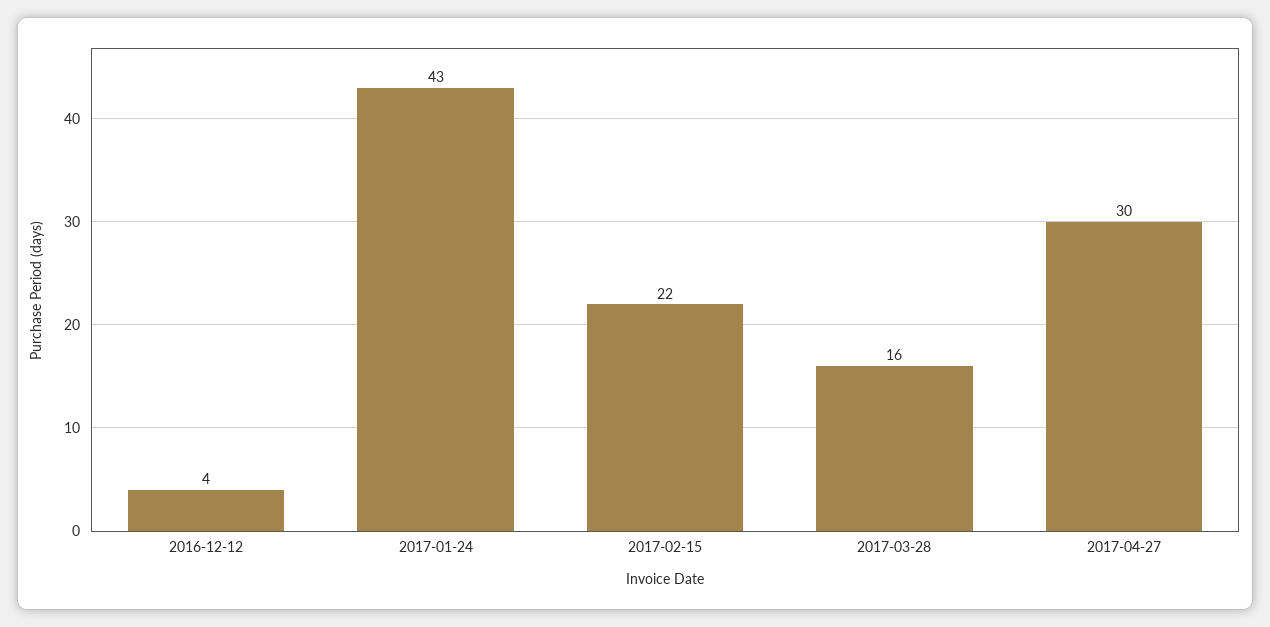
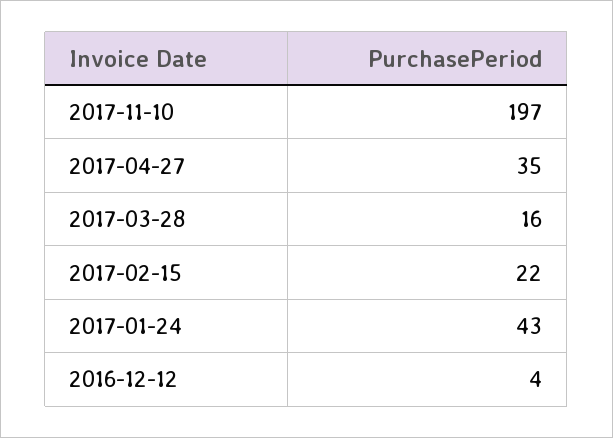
2017-04-27: 30 -> 35
2017-11-10: none -> 197

